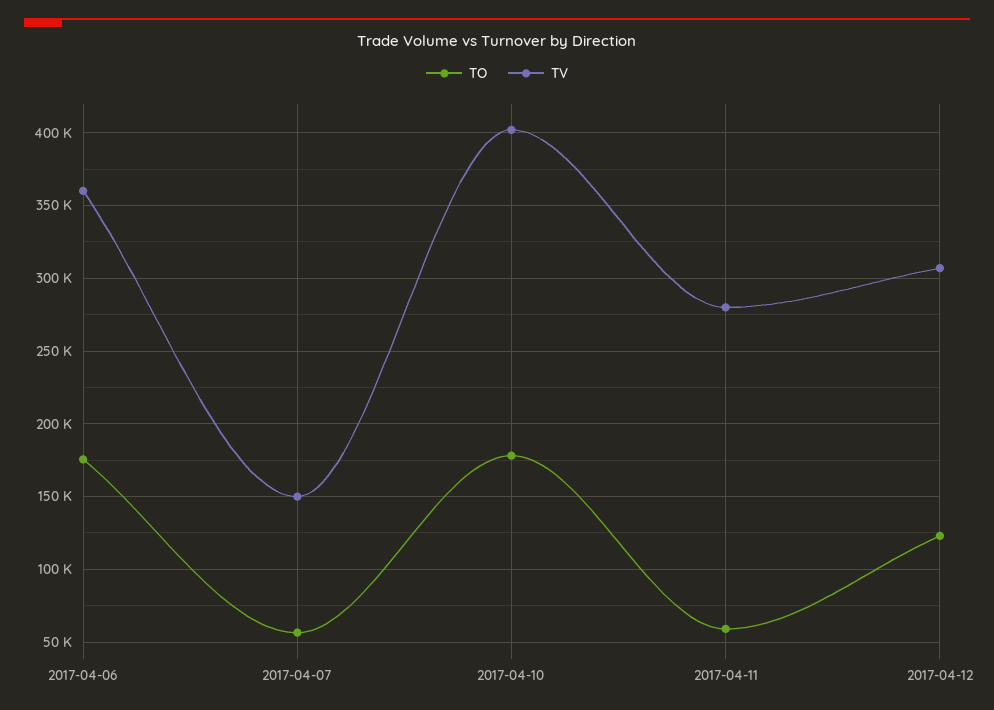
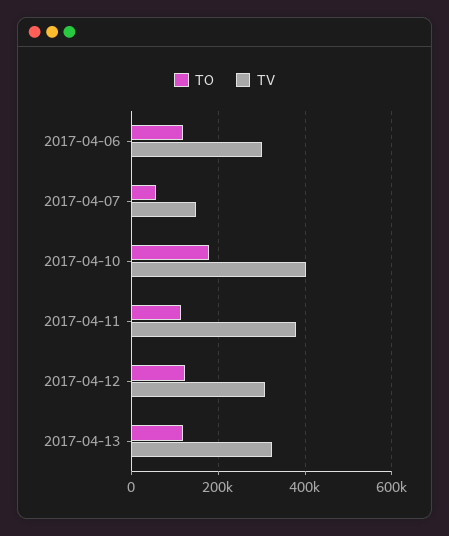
TO, 2017-04-06: 175000 -> 120000
TV, 2017-04-06: 360000 -> 300000
TO, 2017-04-11: 60000 -> 120000
TV, 2017-04-11: 280000 -> 380000
TO, 2017-04-13: none -> 120000
TV, 2017-04-13: none -> 320000

